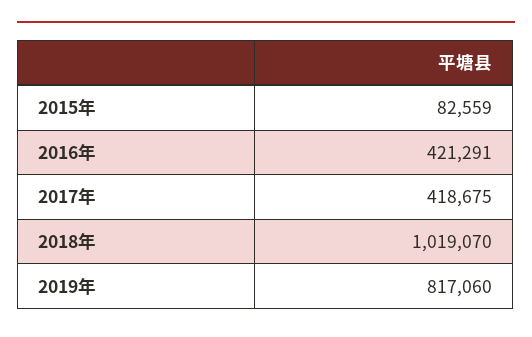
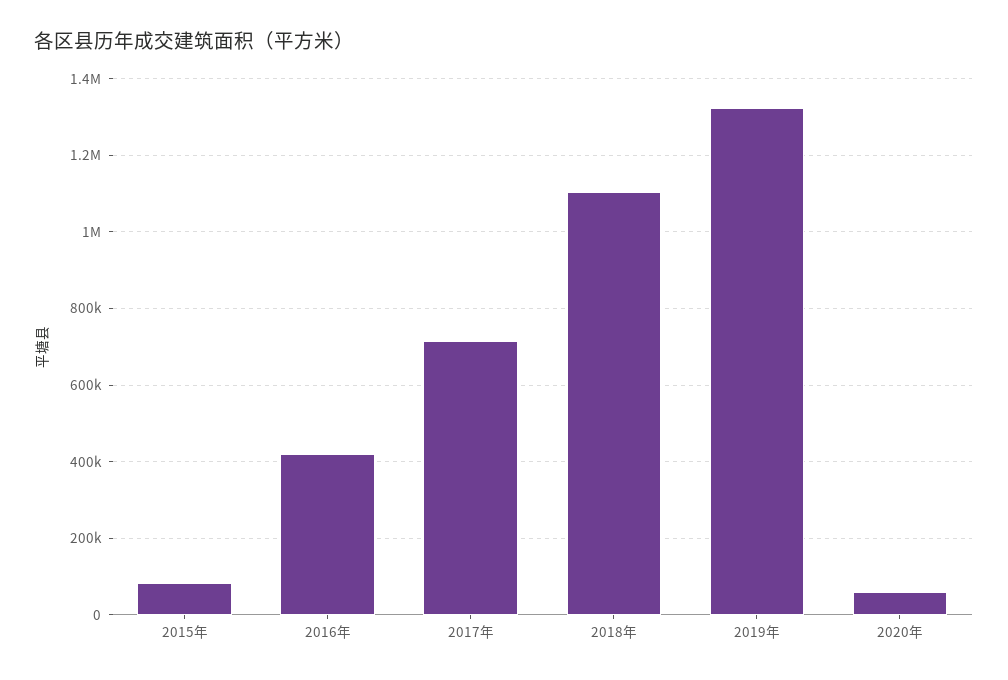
2017年: 418675 -> 720000
2018年: 1019070 -> 1100000
2019年: 817060 -> 1320000
2020年: none -> 60000

